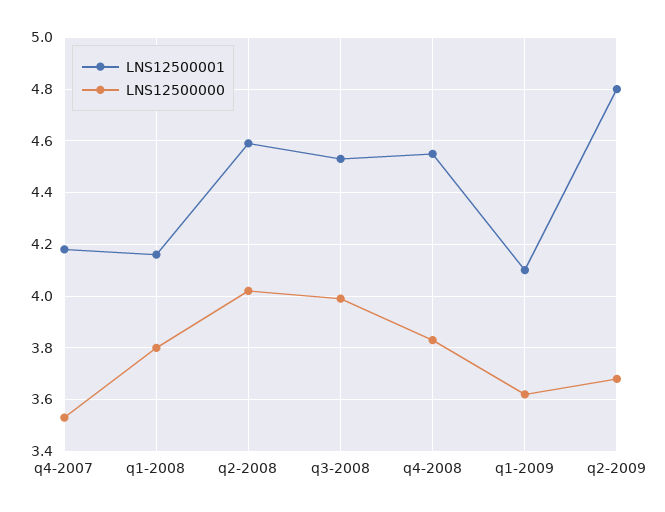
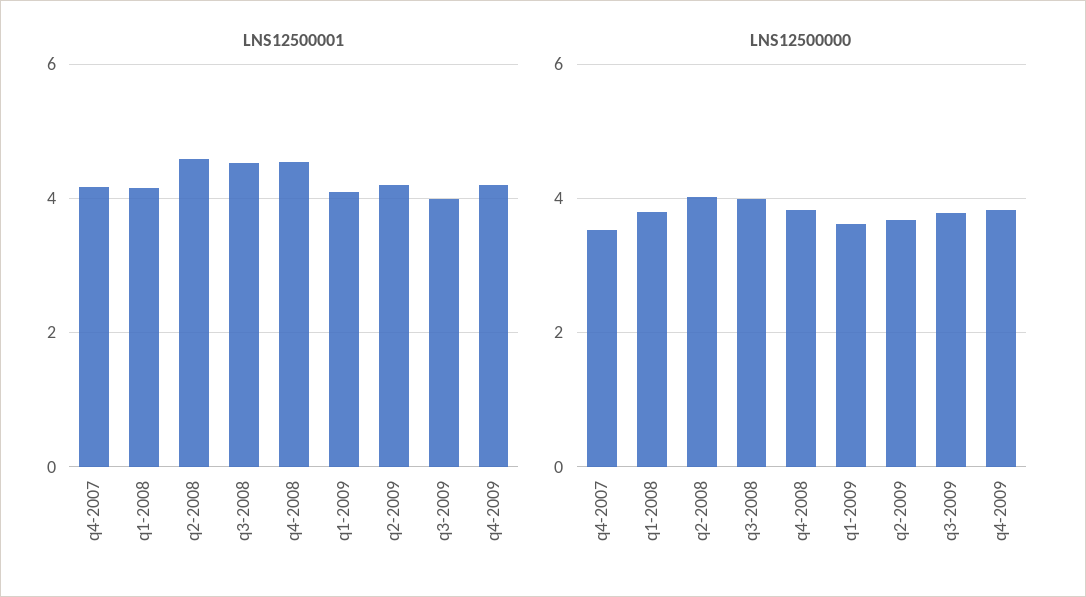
LNS12500001, q2-2009: 4.8 -> 4.2
LNS12500001, q3-2009: none -> 4
LNS12500001, q4-2009: none -> 4.2
LNS12500000, q3-2009: none -> 3.8
LNS12500000, q4-2009: none -> 3.8

